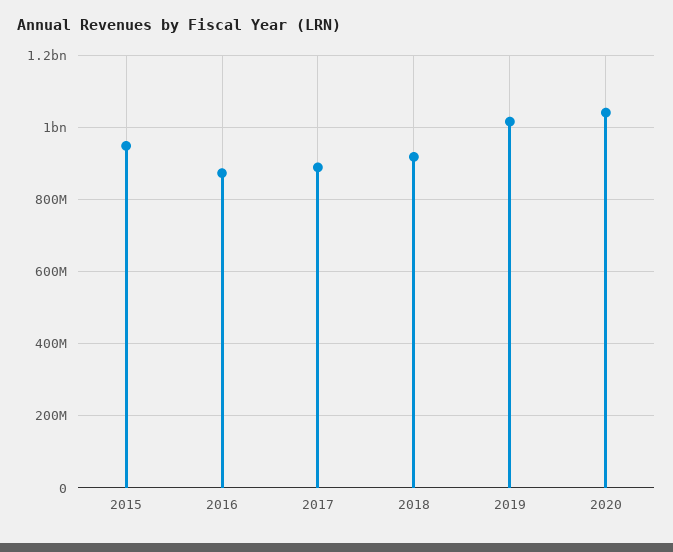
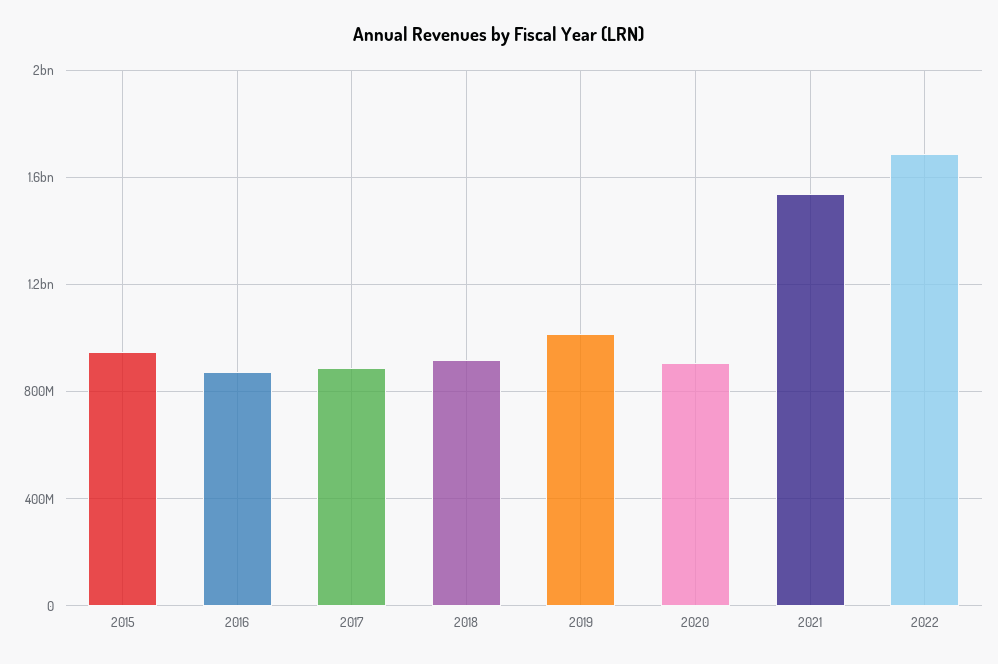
2020: 1040000000 -> 900000000
2021: none -> 1550000000
2022: none -> 1700000000

